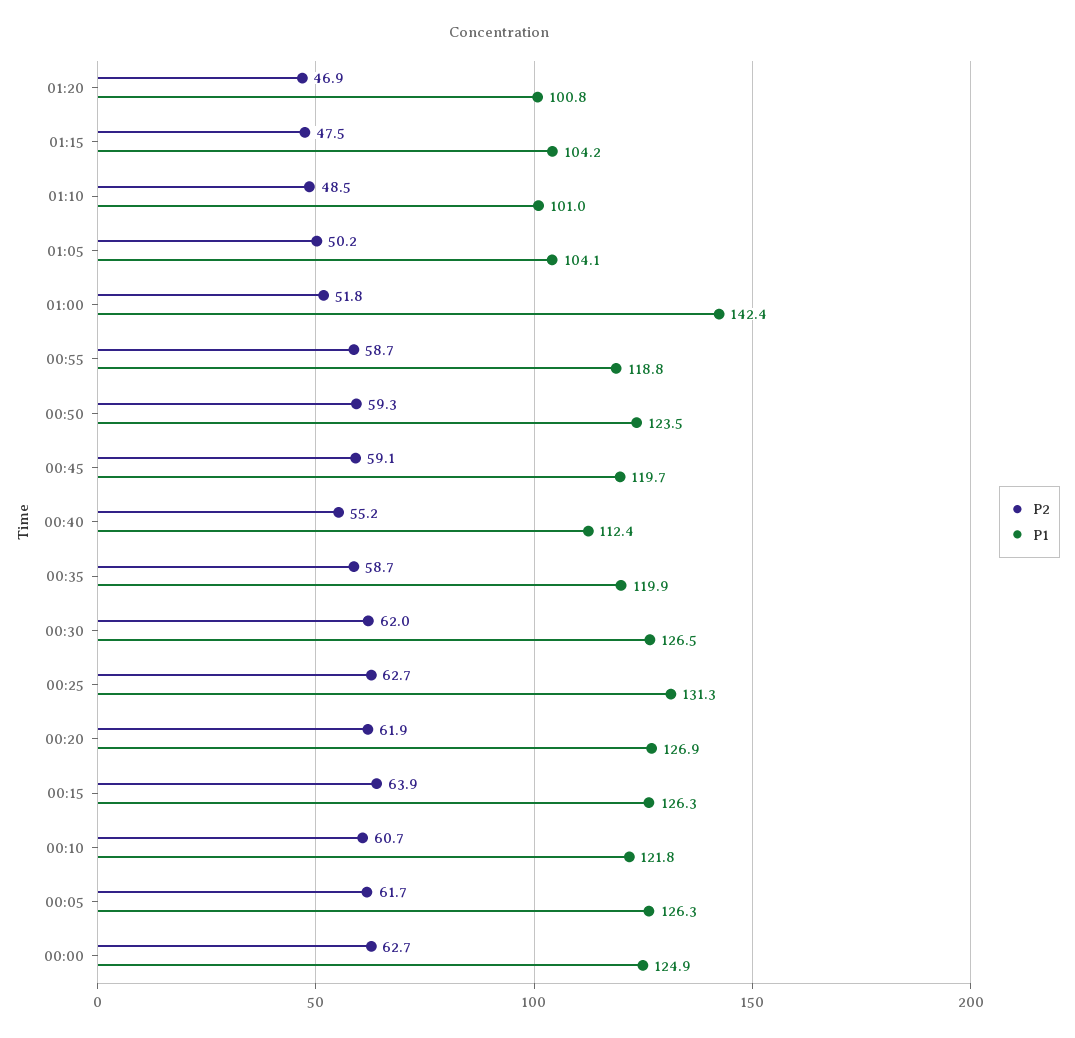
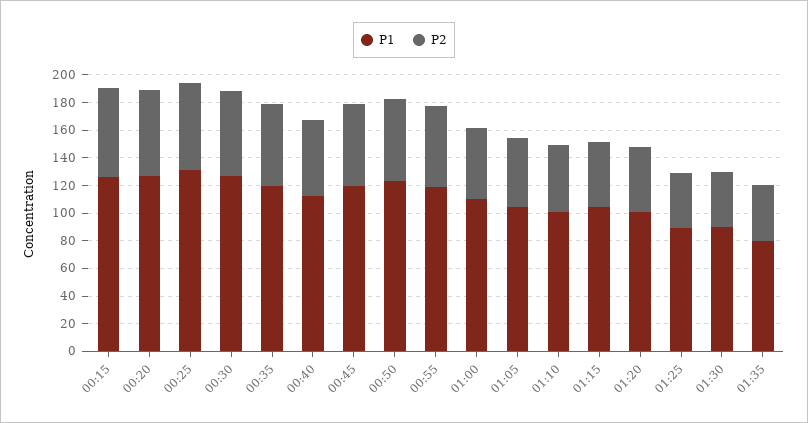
P1, 01:00: 142.4 -> 110
P2, 00:10: 60.7 -> none
P1, 00:10: 121.8 -> none
P2, 00:05: 61.7 -> none
P1, 00:05: 126.3 -> none
P2, 00:00: 62.7 -> none
P1, 00:00: 124.9 -> none
P1, 01:25: none -> 90
P2, 01:25: none -> 40
P1, 01:30: none -> 90
P2, 01:30: none -> 40
P1, 01:35: none -> 80
P2, 01:35: none -> 40

